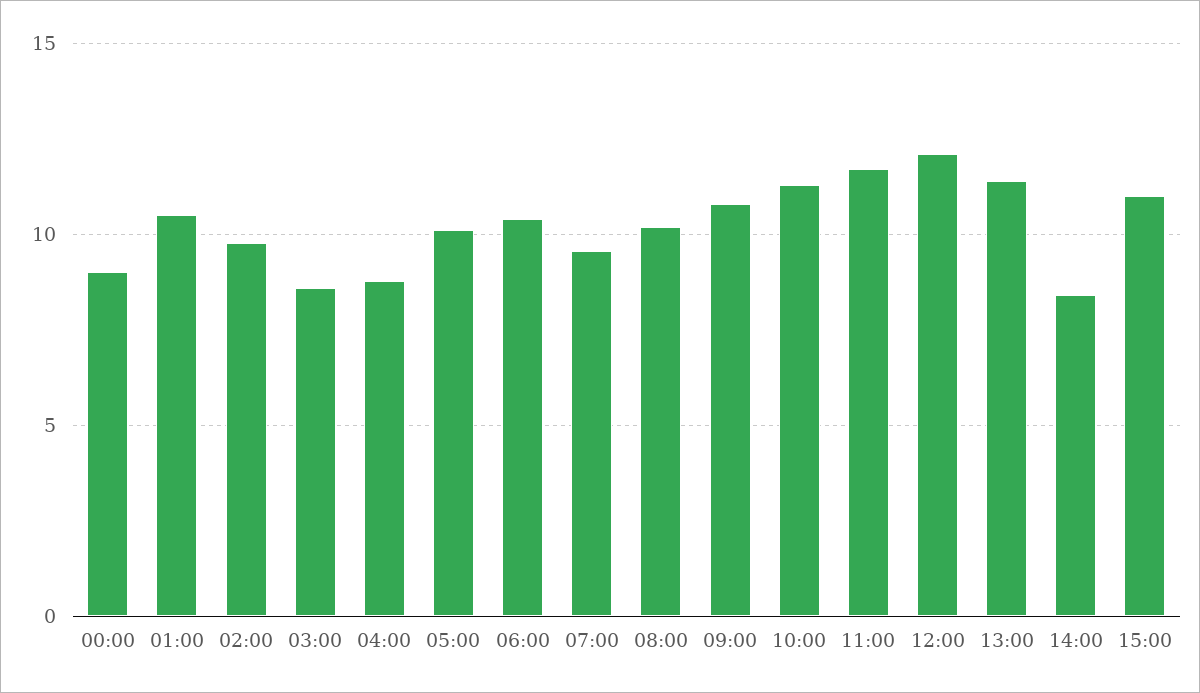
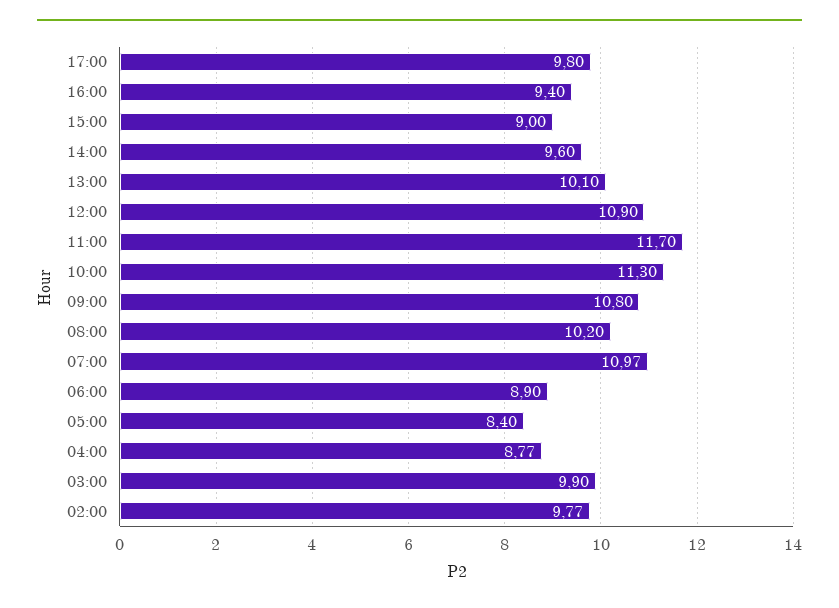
00:00: 9 -> none
01:00: 10.5 -> none
03:00: 8.5 -> 9.9
05:00: 10 -> 8.4
06:00: 10.5 -> 8.9
07:00: 9.5 -> 10.97
12:00: 12 -> 10.9
13:00: 11.5 -> 10.1
14:00: 8.5 -> 9.6
15:00: 11 -> 9
17:00: none -> 9.8
16:00: none -> 9.4

